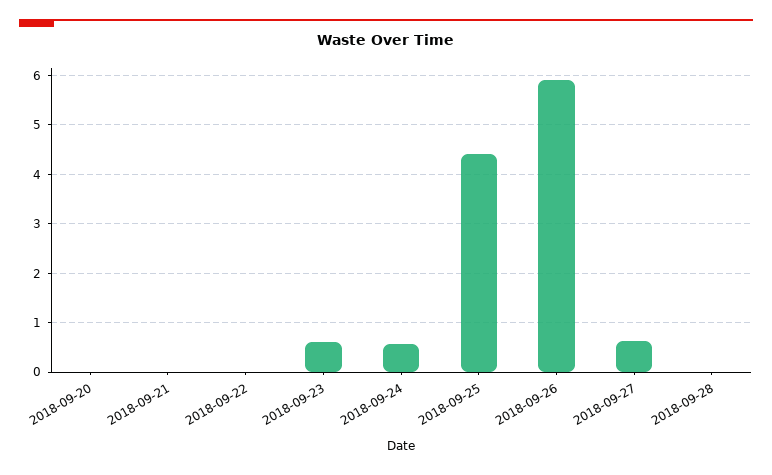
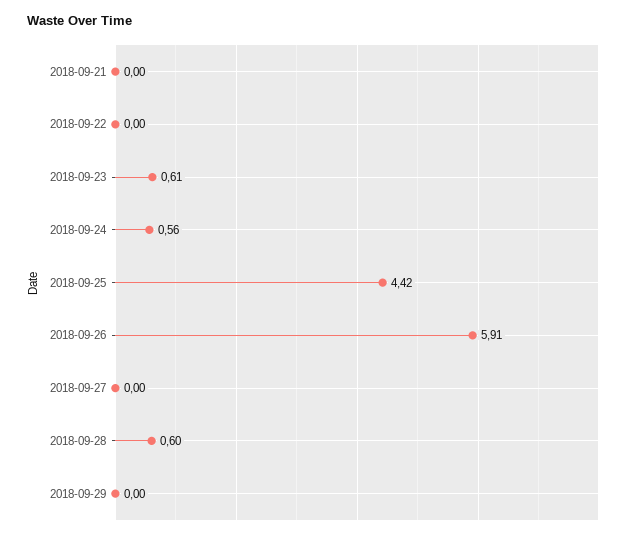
2018-09-20: 0 -> none
2018-09-27: 0.6 -> 0
2018-09-28: 0 -> 0.6
2018-09-29: none -> 0

